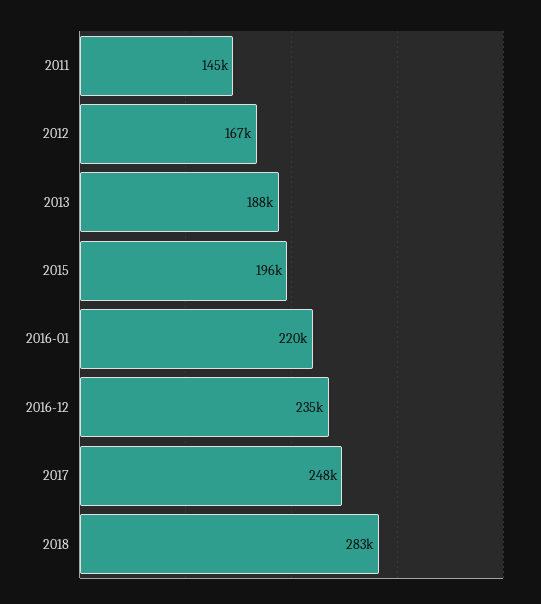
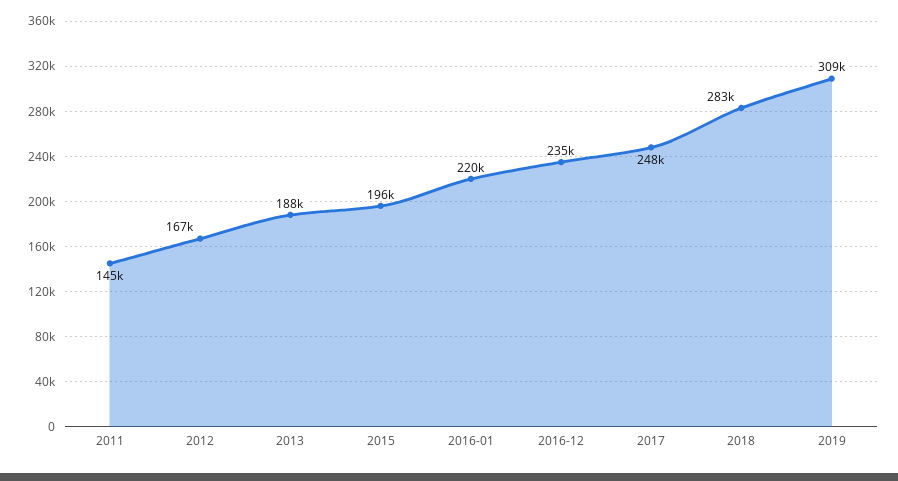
2019: none -> 309000

